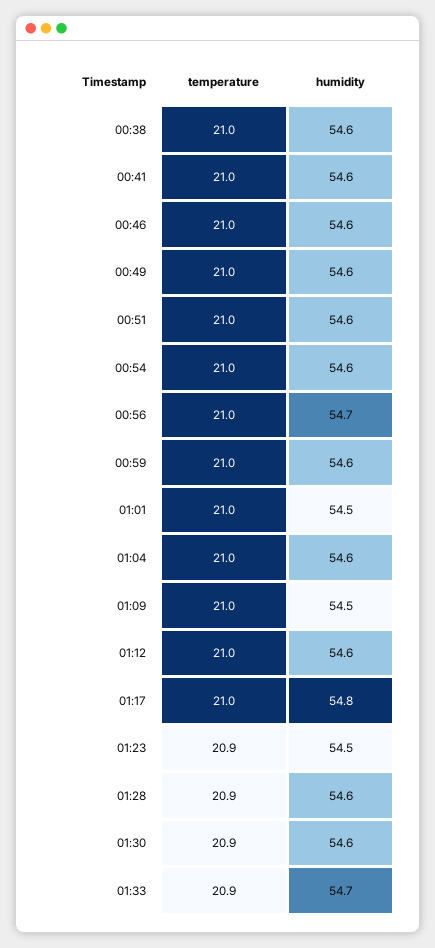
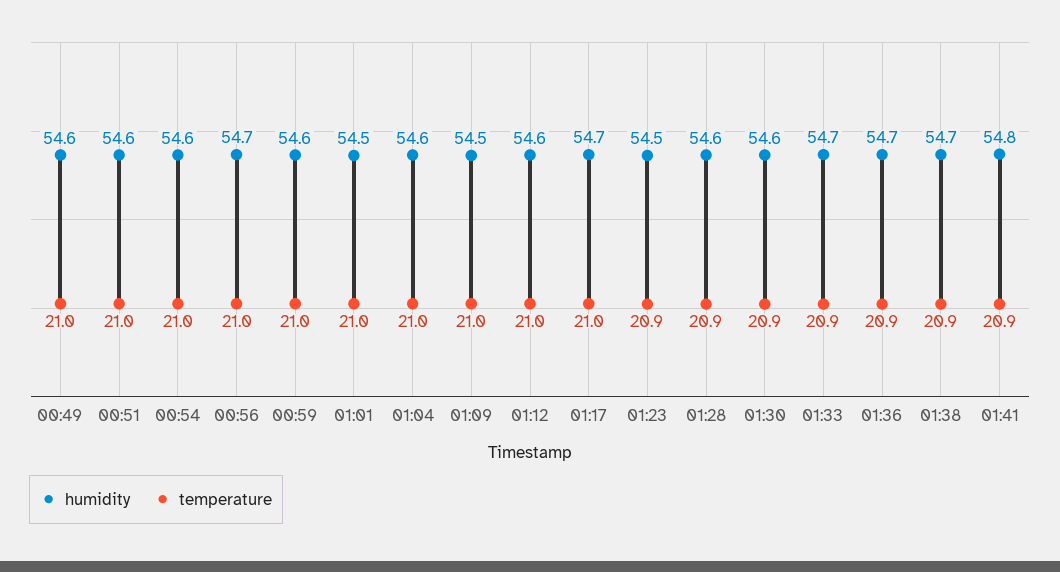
temperature, 00:38: 21 -> none
humidity, 00:38: 54.6 -> none
temperature, 00:41: 21 -> none
humidity, 00:41: 54.6 -> none
temperature, 00:46: 21 -> none
humidity, 00:46: 54.6 -> none
humidity, 01:17: 54.8 -> 54.7
humidity, 01:36: none -> 54.7
temperature, 01:36: none -> 20.9
humidity, 01:38: none -> 54.7
temperature, 01:38: none -> 20.9
humidity, 01:41: none -> 54.8
temperature, 01:41: none -> 20.9

